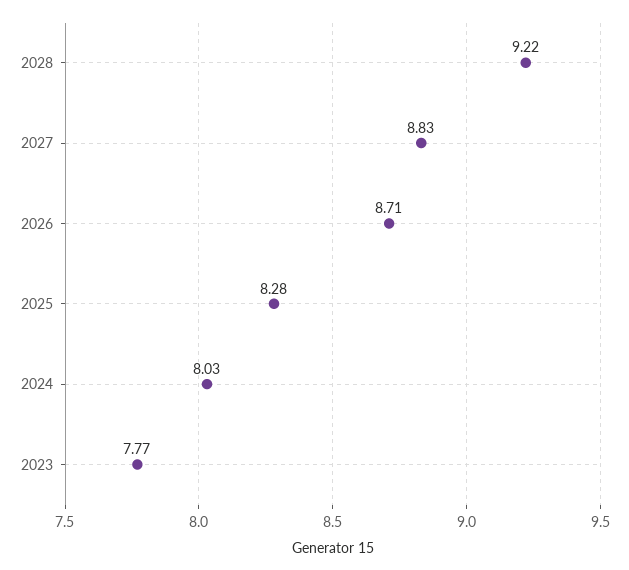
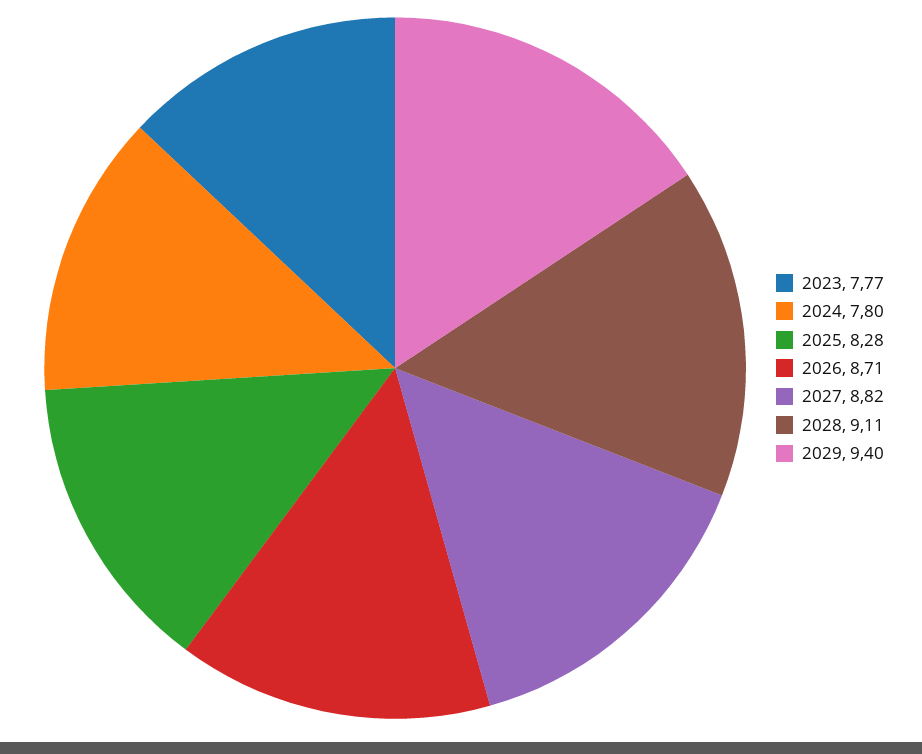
2028: 9.22 -> 9.11
2027: 8.83 -> 8.82
2024: 8.03 -> 7.8
2029: none -> 9.4

